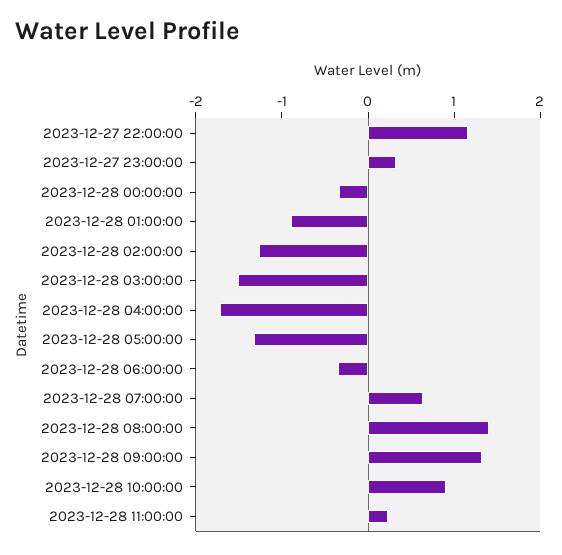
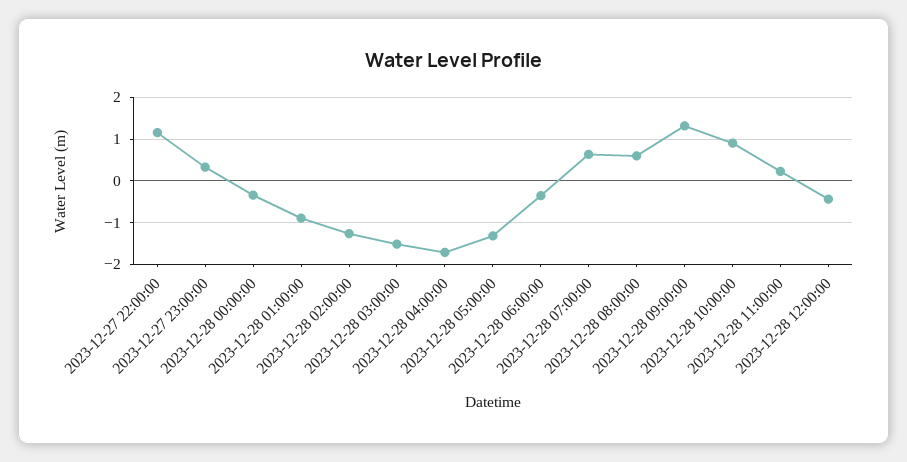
2023-12-28 08:00:00: 1.4 -> 0.6
2023-12-28 12:00:00: none -> -0.4

